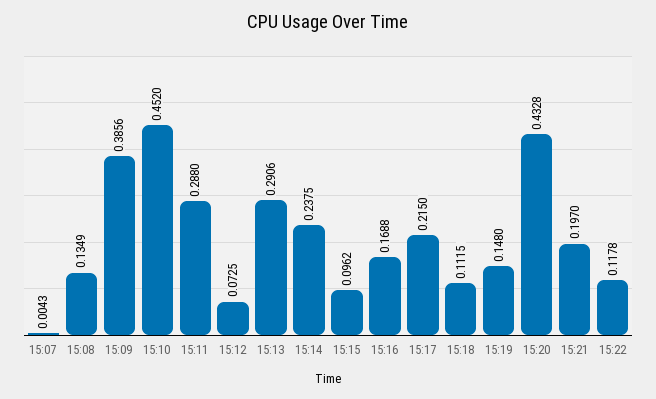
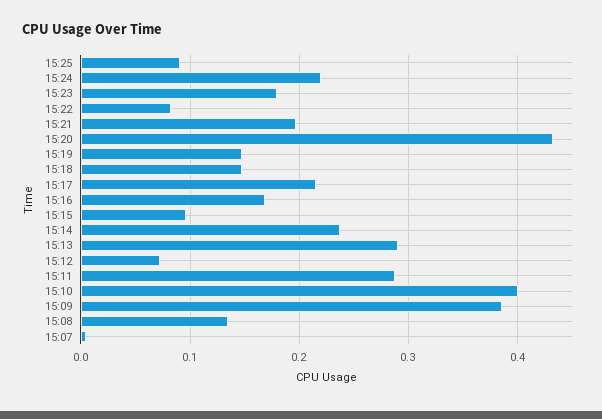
15:10: 0.452 -> 0.4
15:18: 0.1115 -> 0.15
15:22: 0.1178 -> 0.08
15:25: none -> 0.09
15:24: none -> 0.22
15:23: none -> 0.18

